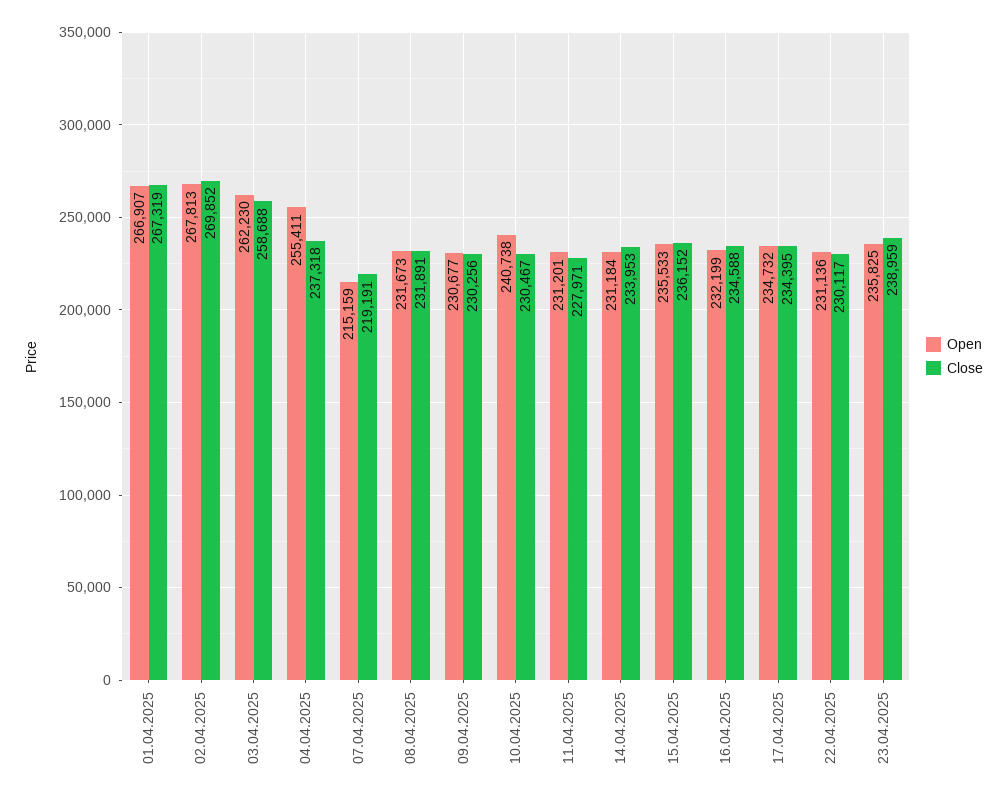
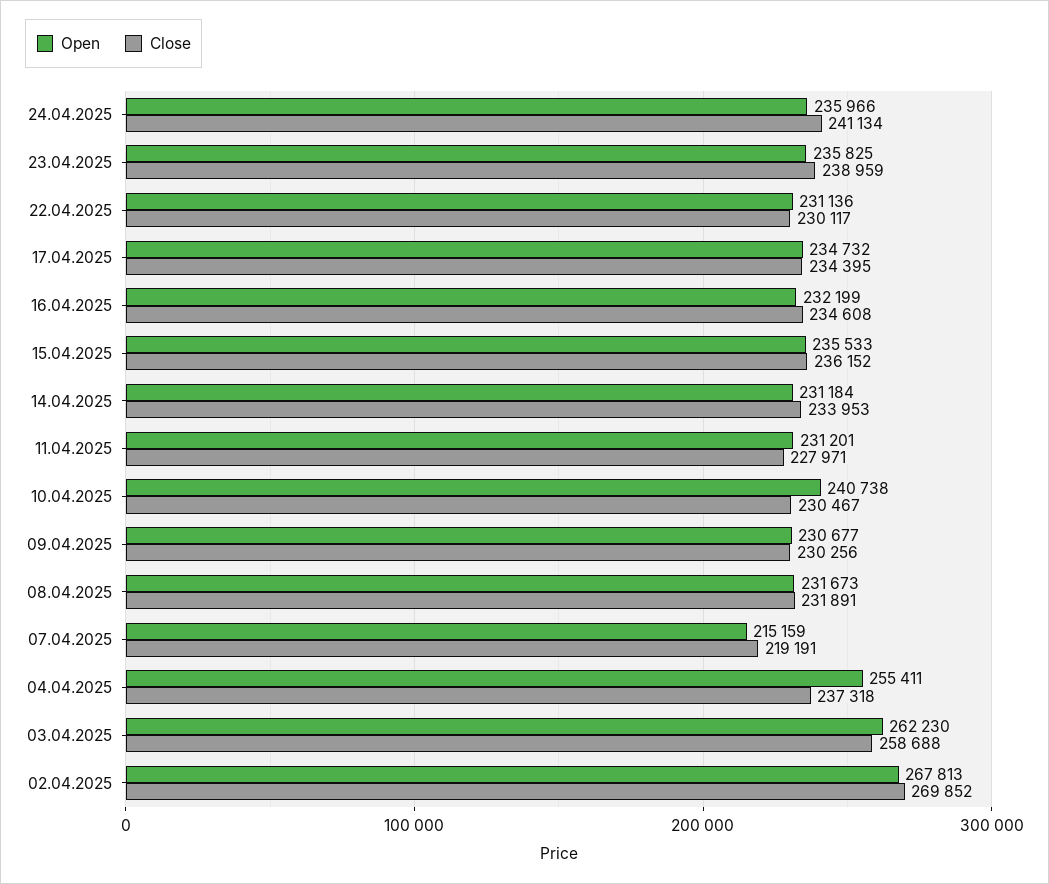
Open, 01.04.2025: 266907 -> none
Close, 01.04.2025: 267319 -> none
Close, 16.04.2025: 234588 -> 234608
Open, 24.04.2025: none -> 235966
Close, 24.04.2025: none -> 241134

